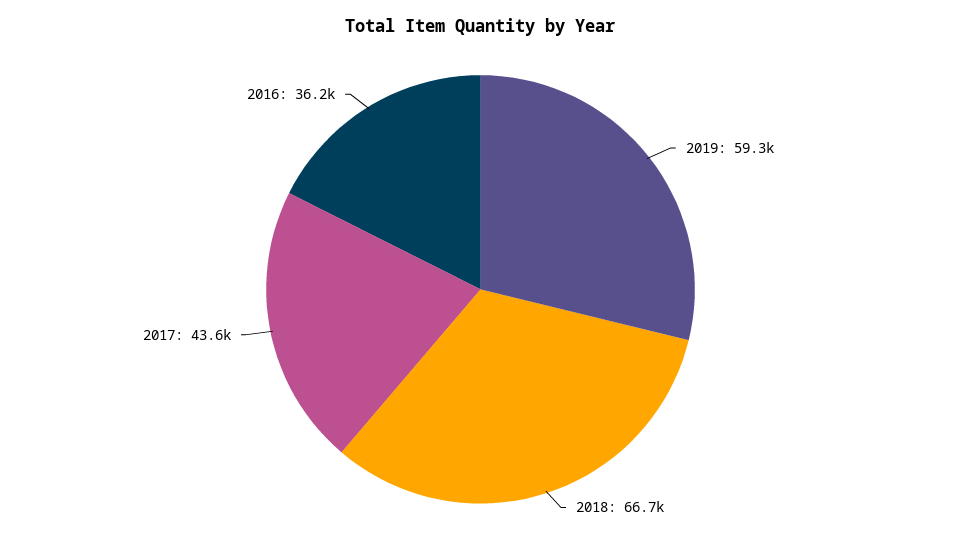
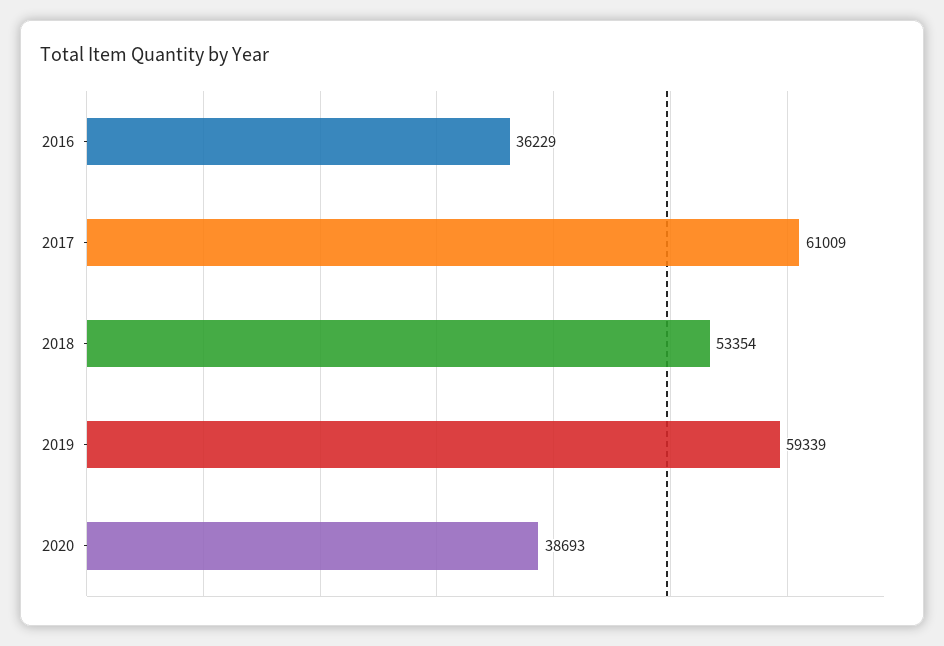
2018: 66700 -> 53354
2017: 43600 -> 61009
2020: none -> 38693

